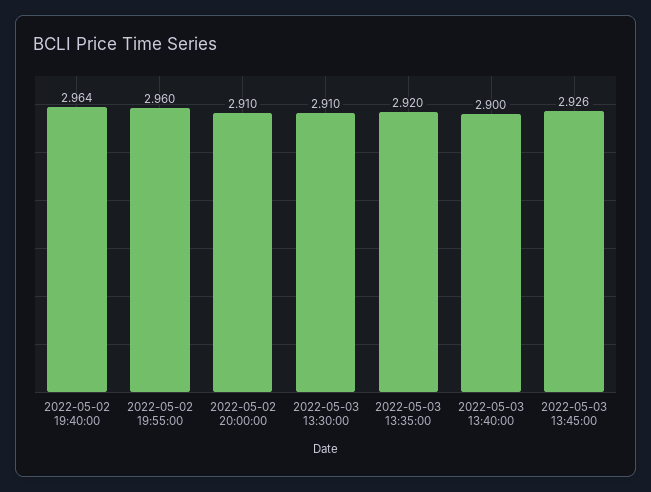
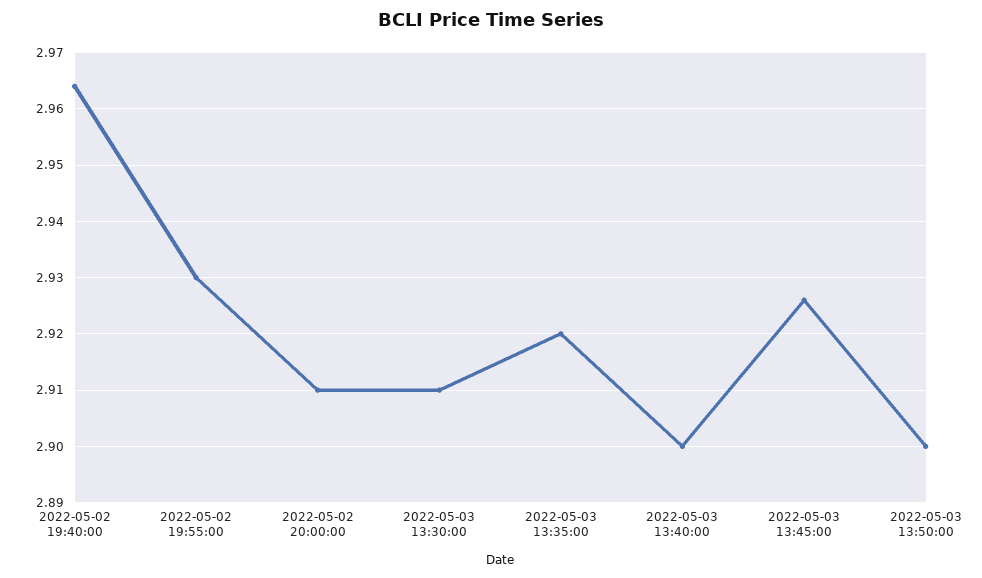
2022-05-02 19:55:00: 2.96 -> 2.93
2022-05-03 13:50:00: none -> 2.9

